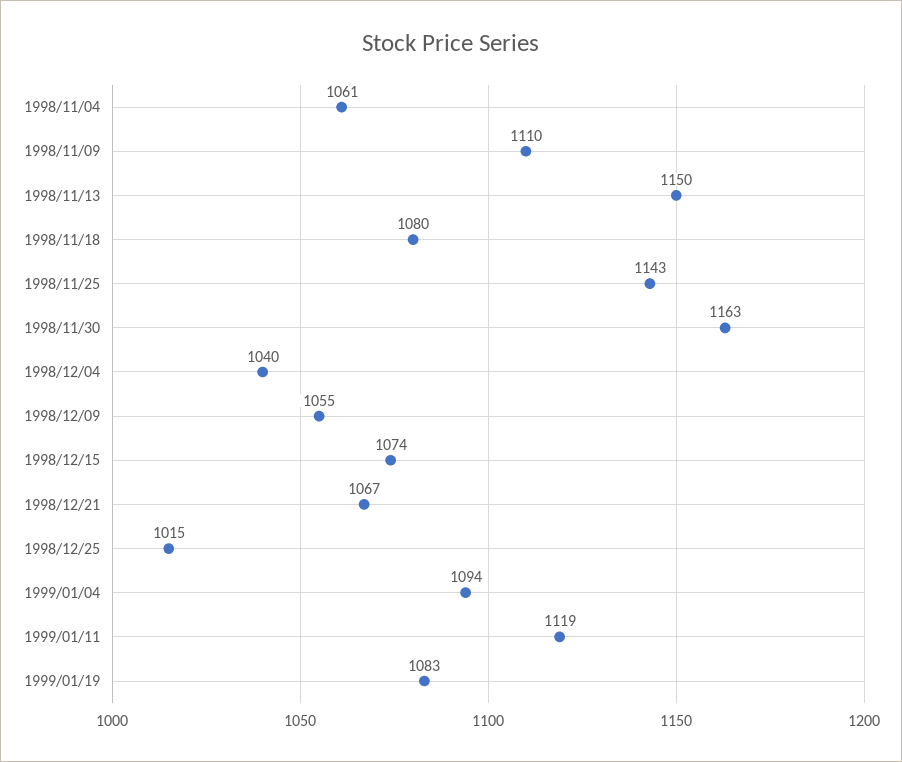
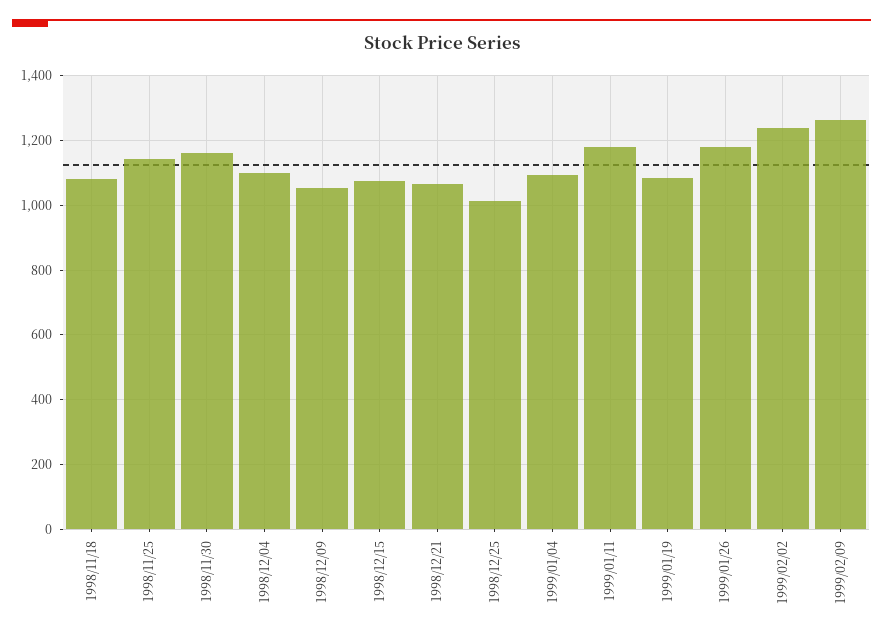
1998/11/04: 1061 -> none
1998/11/09: 1110 -> none
1998/11/13: 1150 -> none
1998/12/04: 1040 -> 1100
1999/01/11: 1119 -> 1180
1999/01/26: none -> 1180
1999/02/02: none -> 1240
1999/02/09: none -> 1260

